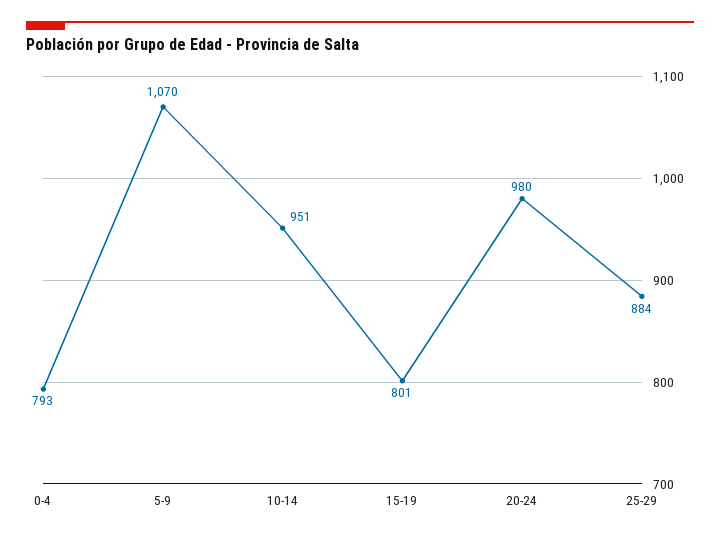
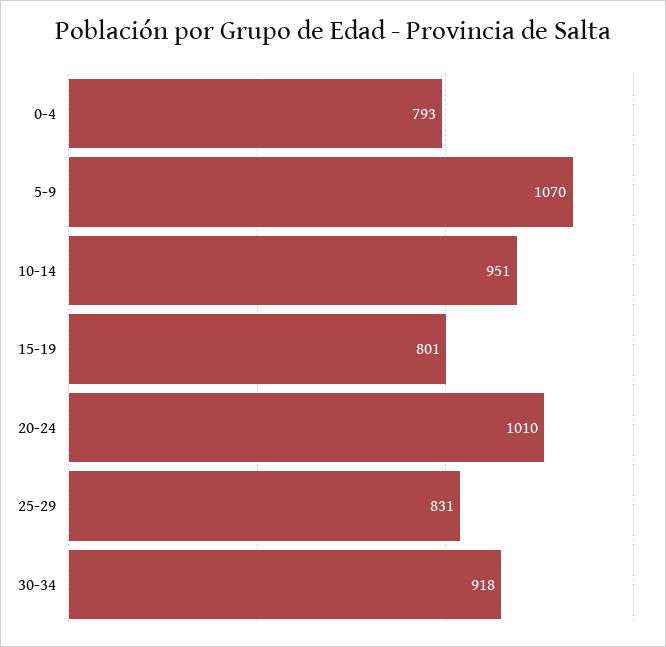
20-24: 980 -> 1010
25-29: 884 -> 831
30-34: none -> 918

